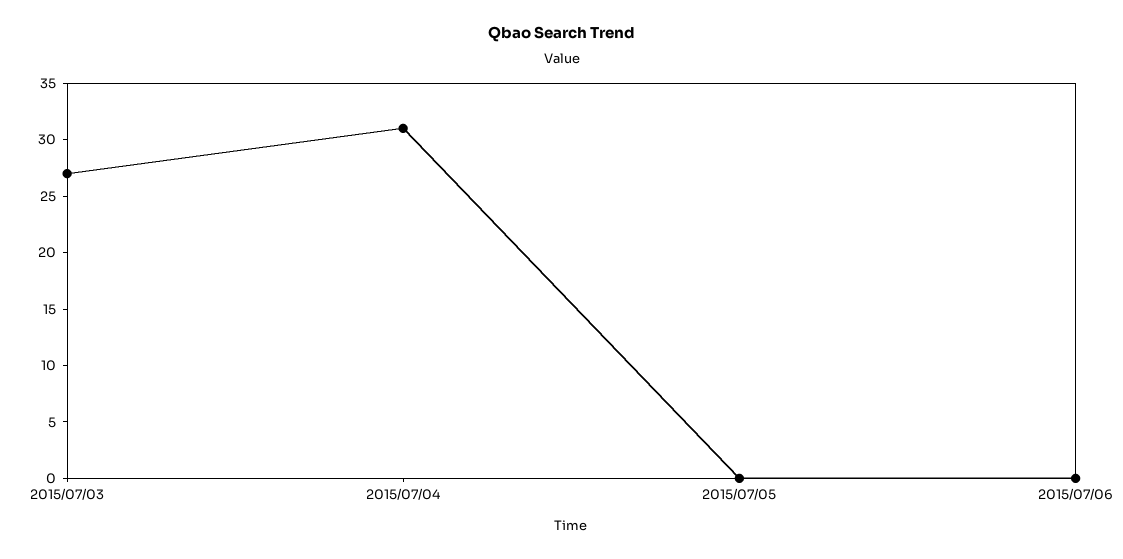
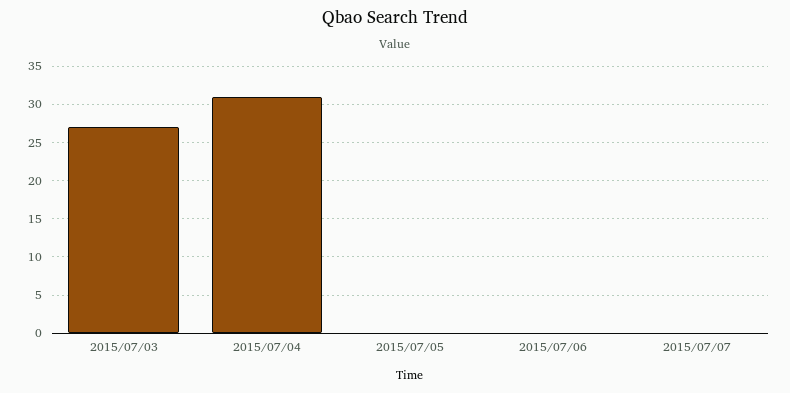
2015/07/07: none -> 0

